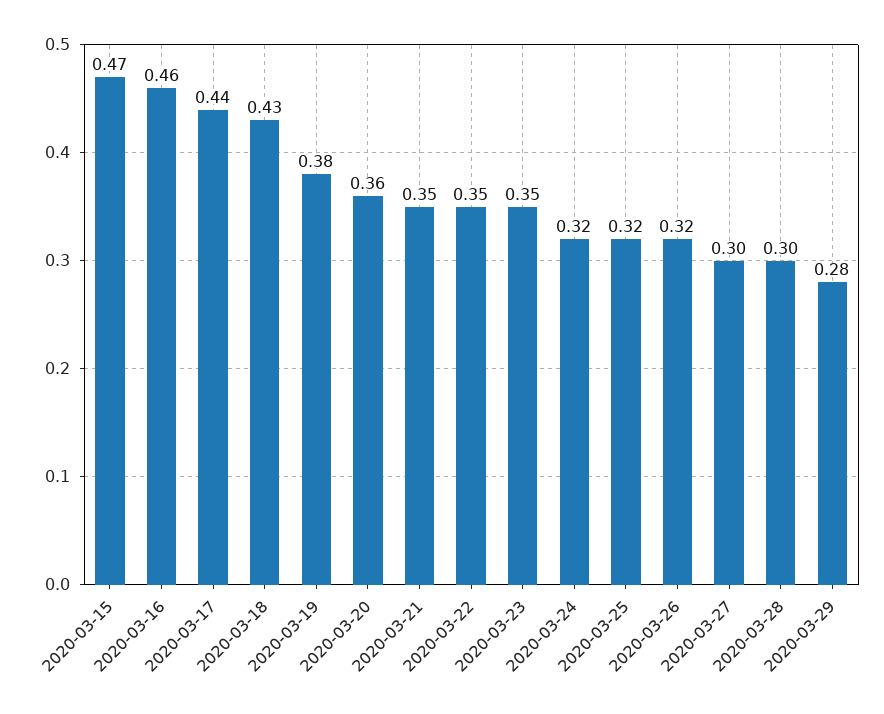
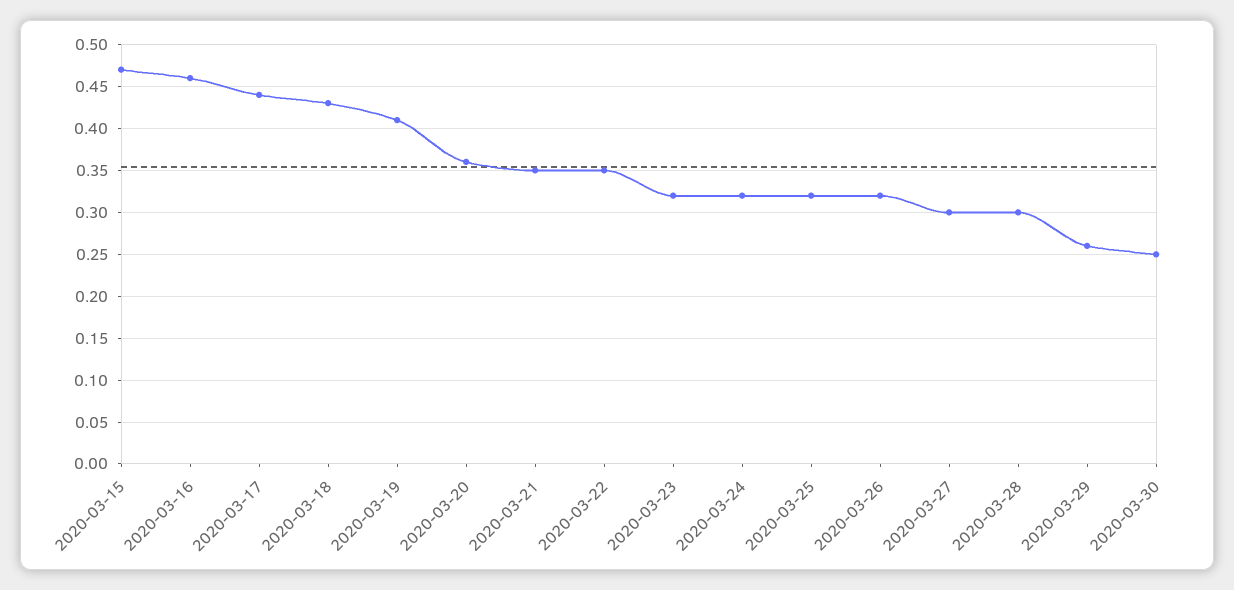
2020-03-19: 0.38 -> 0.41
2020-03-23: 0.35 -> 0.32
2020-03-29: 0.28 -> 0.26
2020-03-30: none -> 0.25

